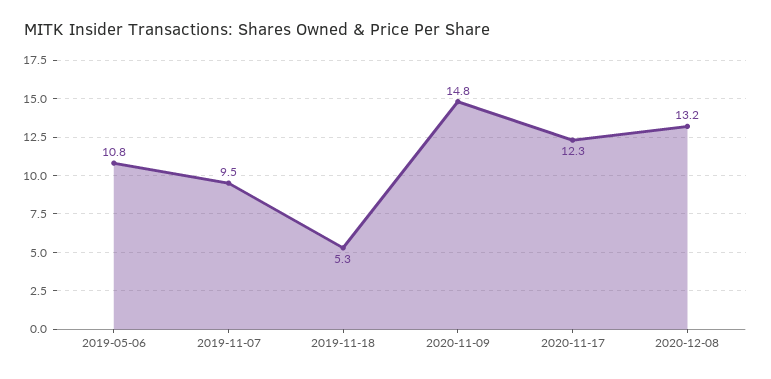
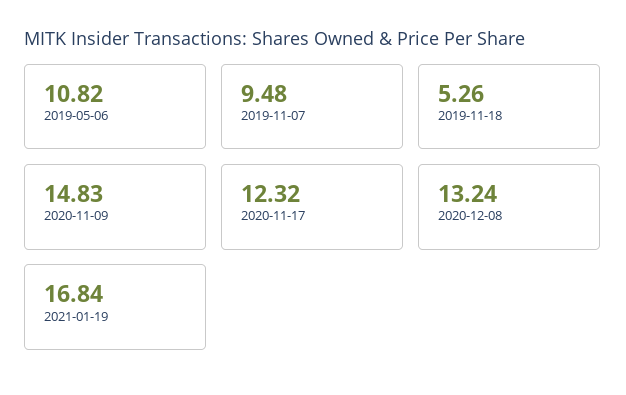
2021-01-19: none -> 16.84

